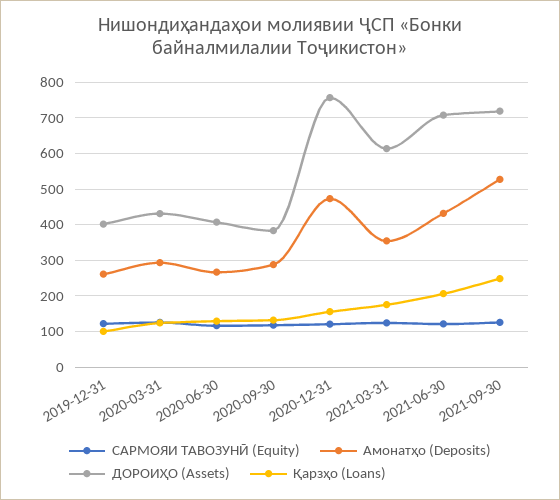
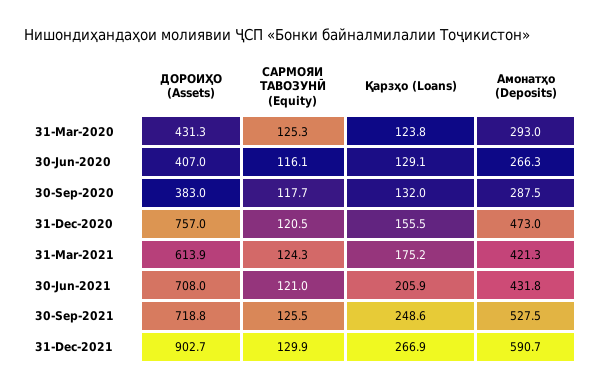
САРМОЯИ ТАВОЗУНӢ (Equity), 2019-12-31: 120 -> none
Амонатҳо (Deposits), 2019-12-31: 260 -> none
ДОРОИҲО (Assets), 2019-12-31: 400 -> none
Қарзҳо (Loans), 2019-12-31: 100 -> none
Амонатҳо (Deposits), 2021-03-31: 360 -> 421.3
ДОРОИҲО (Assets), 31-Dec-2021: none -> 902.7
САРМОЯИ ТАВОЗУНӢ (Equity), 31-Dec-2021: none -> 129.9
Қарзҳо (Loans), 31-Dec-2021: none -> 266.9
Амонатҳо (Deposits), 31-Dec-2021: none -> 590.7

